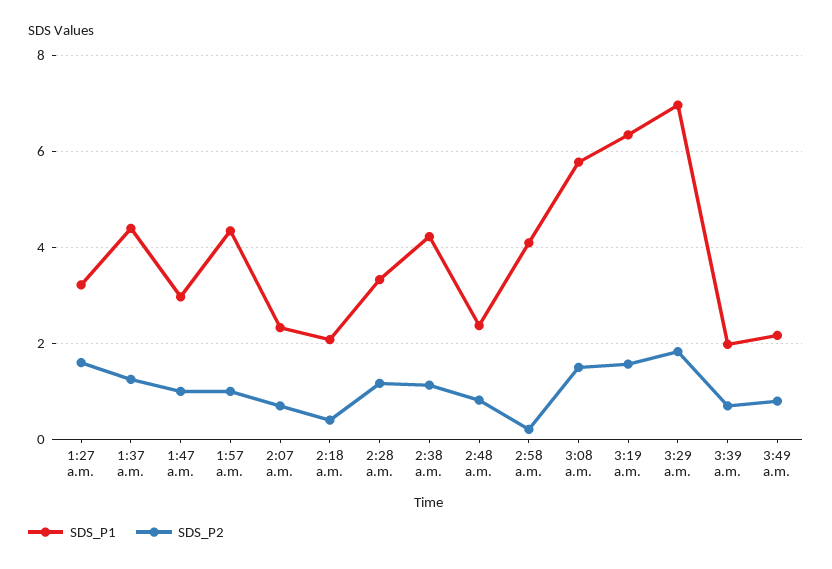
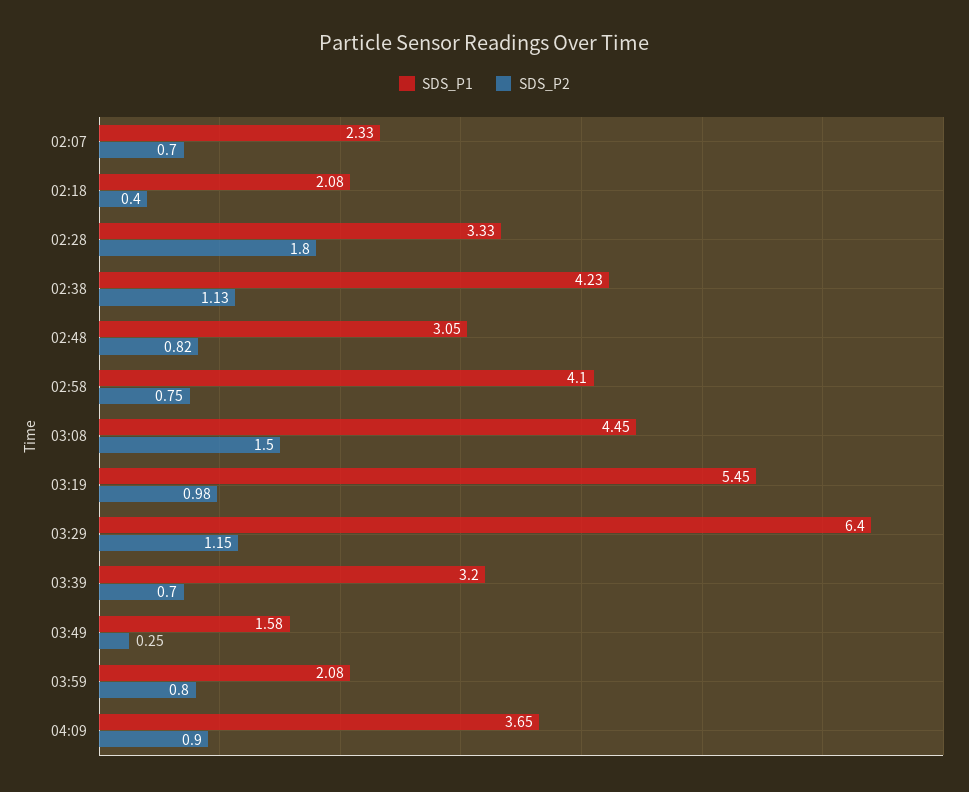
SDS_P1, 1:27 a.m.: 3.2 -> none
SDS_P2, 1:27 a.m.: 1.6 -> none
SDS_P1, 1:37 a.m.: 4.4 -> none
SDS_P2, 1:37 a.m.: 1.2 -> none
SDS_P1, 1:47 a.m.: 3 -> none
SDS_P2, 1:47 a.m.: 1 -> none
SDS_P1, 1:57 a.m.: 4.4 -> none
SDS_P2, 1:57 a.m.: 1 -> none
SDS_P2, 2:28 a.m.: 1.2 -> 1.8
SDS_P1, 2:48 a.m.: 2.4 -> 3.05
SDS_P2, 2:58 a.m.: 0.2 -> 0.75
SDS_P1, 3:08 a.m.: 5.8 -> 4.45
SDS_P1, 3:19 a.m.: 6.4 -> 5.45
SDS_P2, 3:19 a.m.: 1.6 -> 0.98
SDS_P1, 3:29 a.m.: 7 -> 6.4
SDS_P2, 3:29 a.m.: 1.8 -> 1.15
SDS_P1, 3:39 a.m.: 2 -> 3.2
SDS_P1, 3:49 a.m.: 2.2 -> 1.58
SDS_P2, 3:49 a.m.: 0.8 -> 0.25
SDS_P1, 03:59: none -> 2.08
SDS_P2, 03:59: none -> 0.8
SDS_P1, 04:09: none -> 3.65
SDS_P2, 04:09: none -> 0.9

